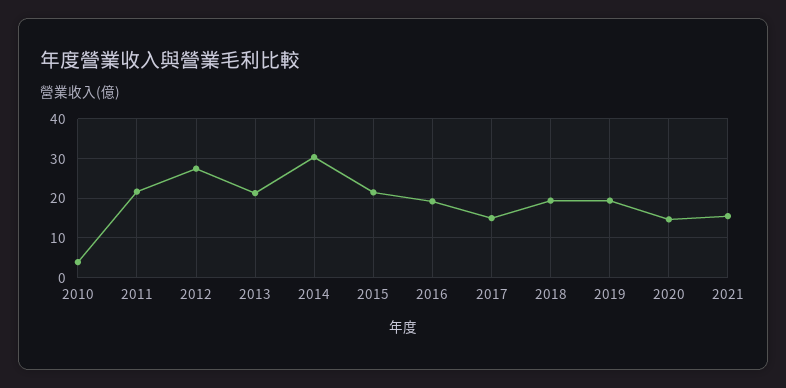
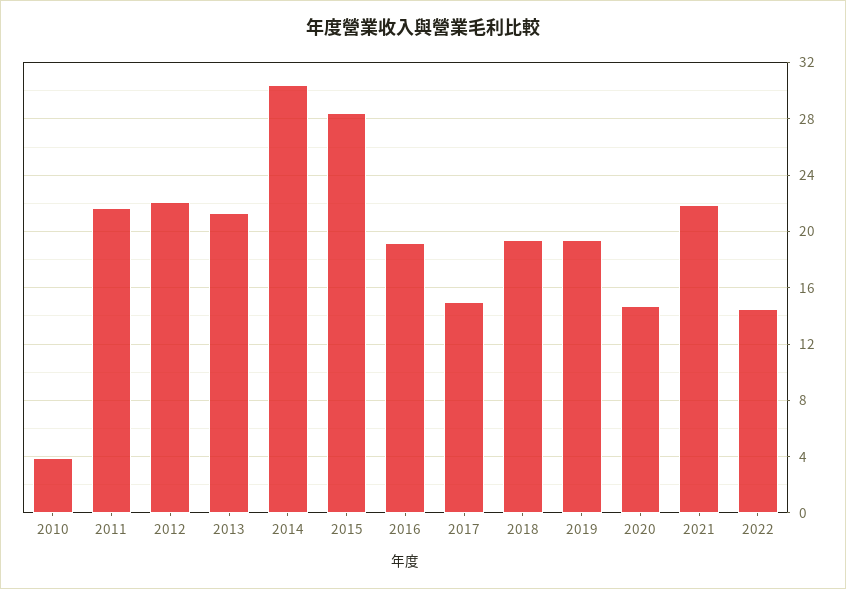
2012: 28 -> 22
2015: 22 -> 28.5
2021: 16 -> 22
2022: none -> 14.5

